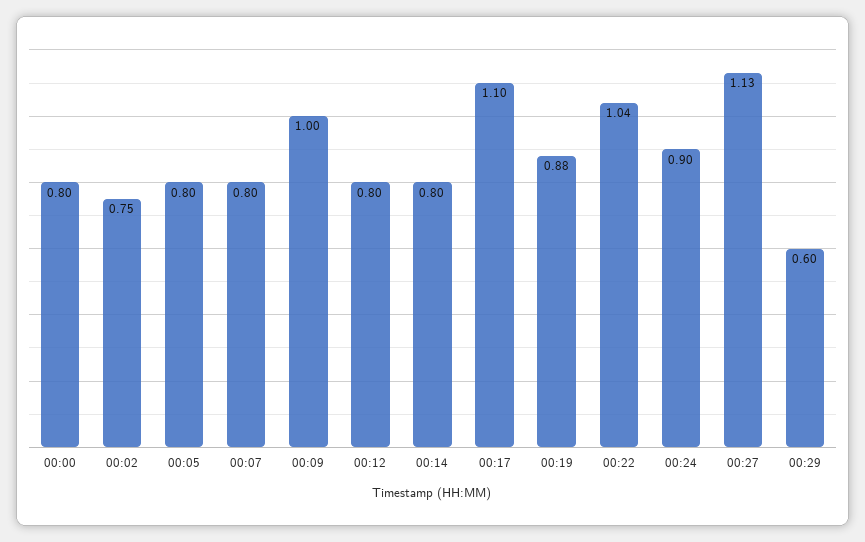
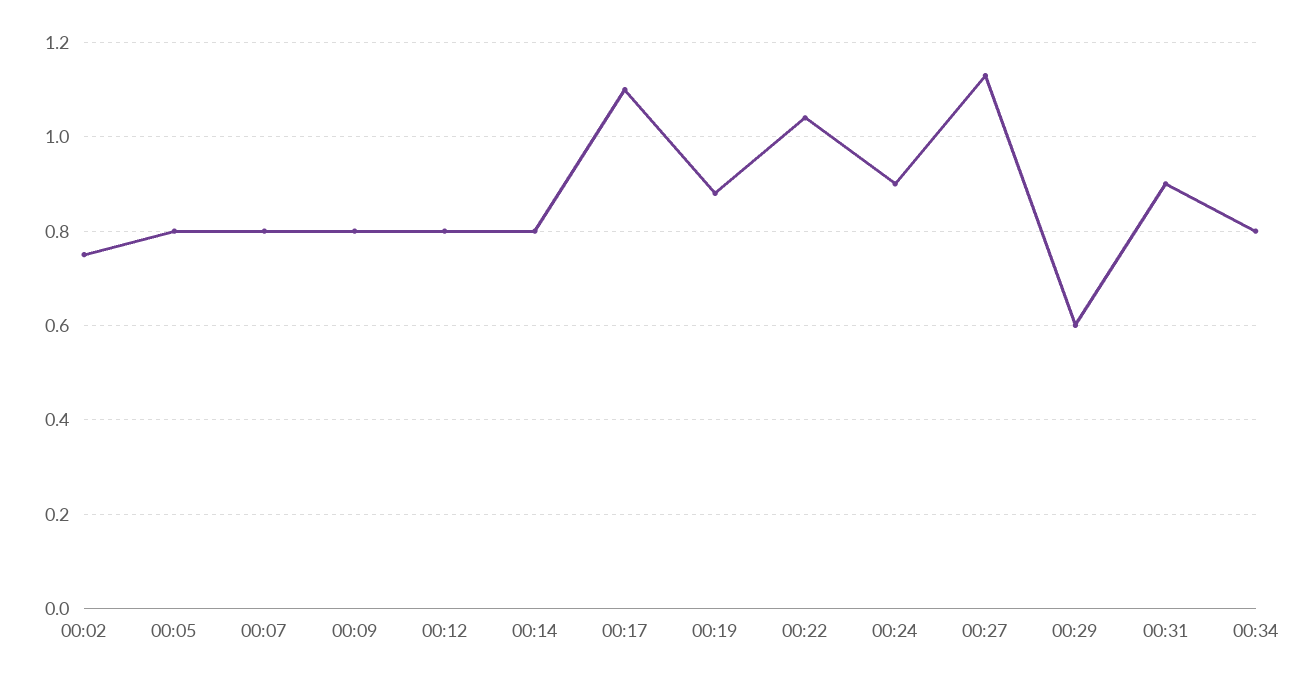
00:00: 0.8 -> none
00:09: 1 -> 0.8
00:31: none -> 0.9
00:34: none -> 0.8

